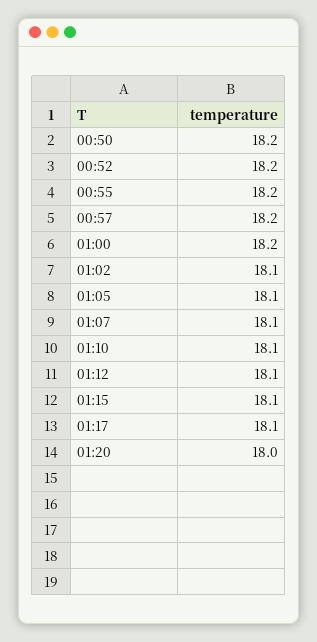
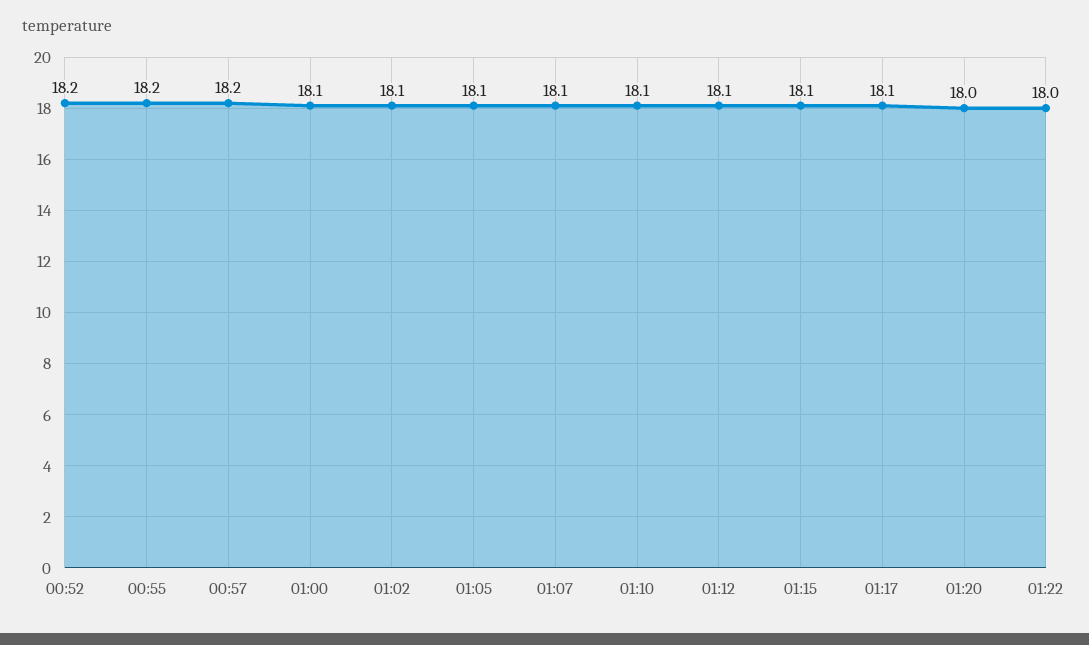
00:50: 18.2 -> none
01:00: 18.2 -> 18.1
01:22: none -> 18

